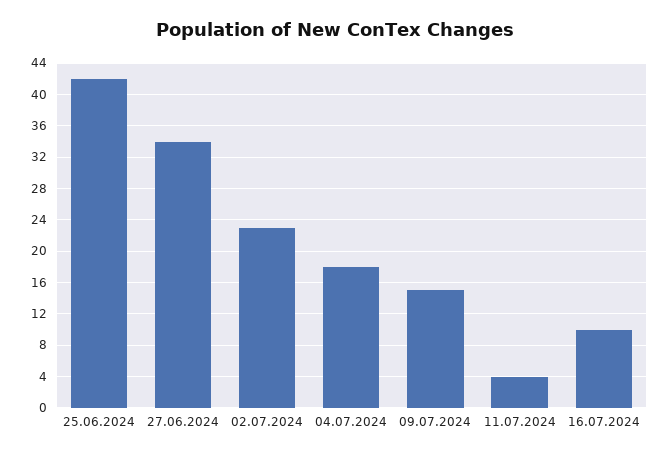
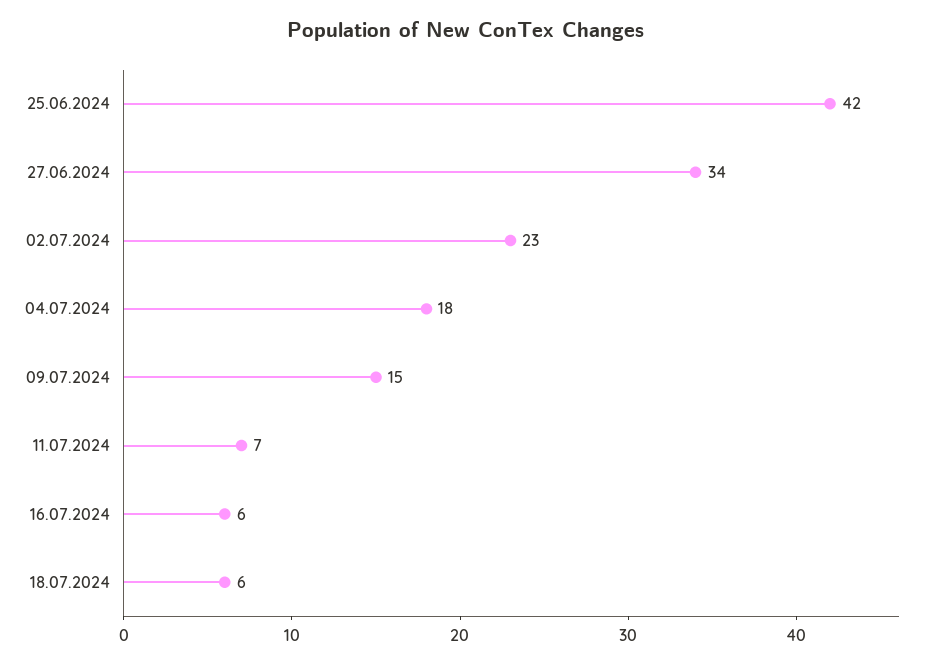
11.07.2024: 4 -> 7
16.07.2024: 10 -> 6
18.07.2024: none -> 6

